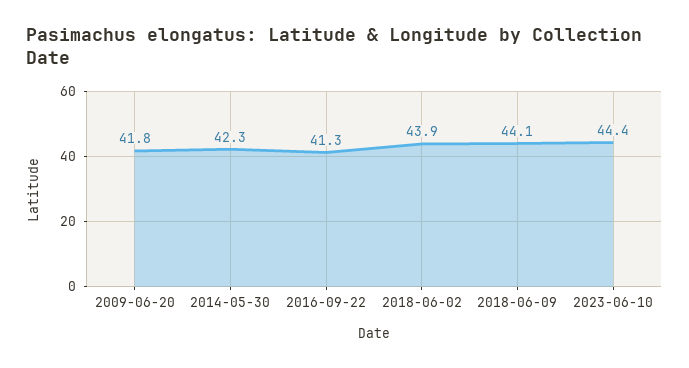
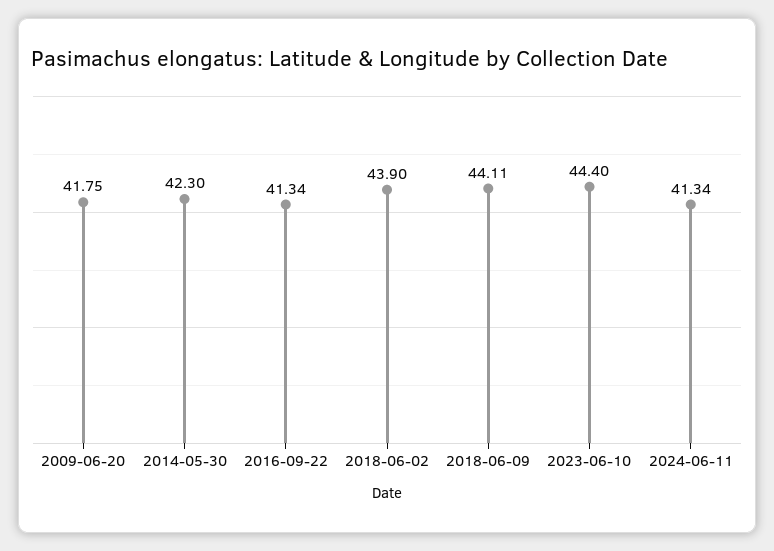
2024-06-11: none -> 41.34

